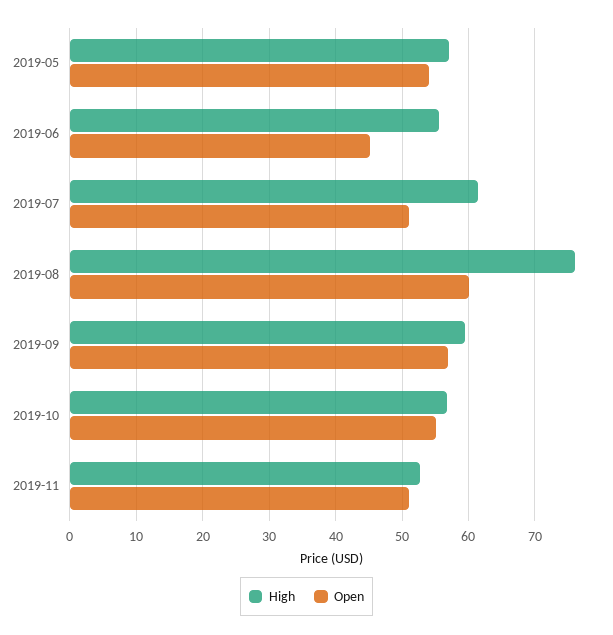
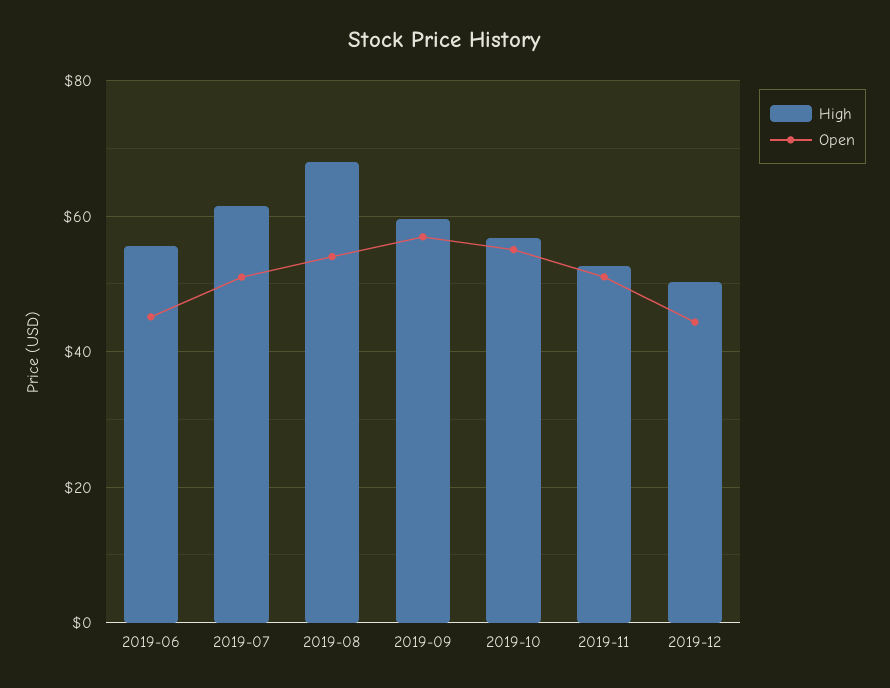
High, 2019-05: 57 -> none
Open, 2019-05: 54 -> none
High, 2019-08: 76 -> 68
Open, 2019-08: 60 -> 54
High, 2019-12: none -> 50
Open, 2019-12: none -> 44

